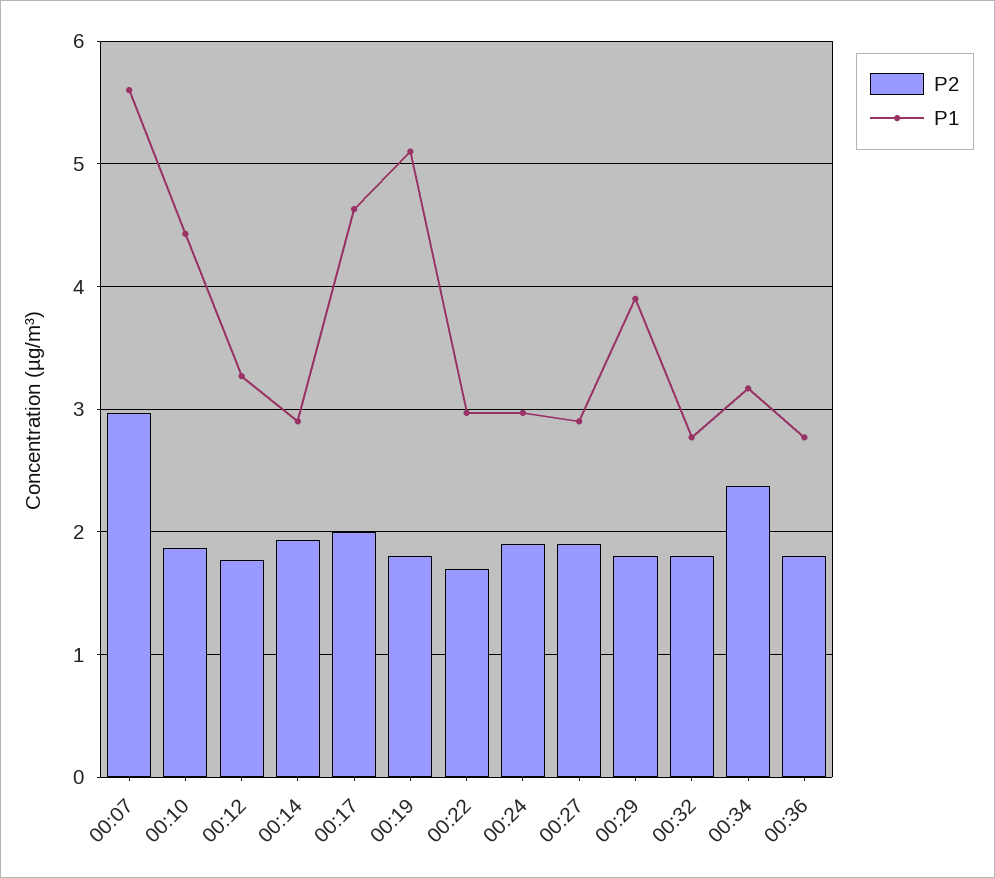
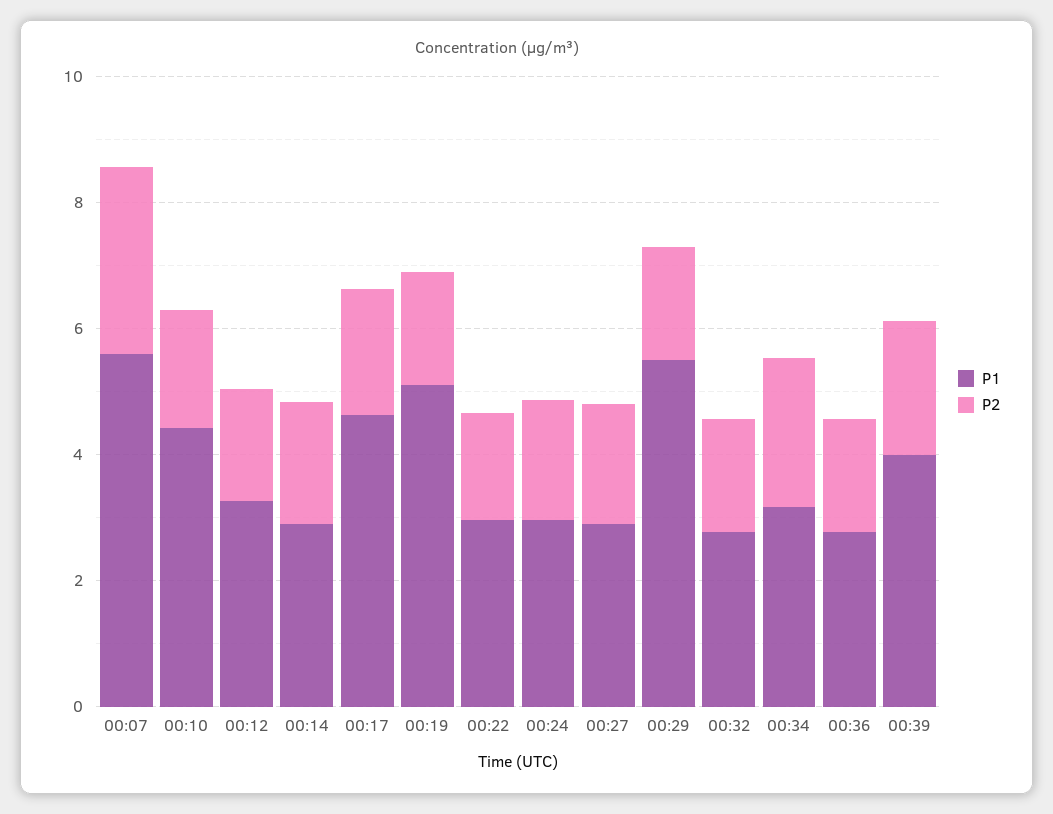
P1, 00:29: 3.9 -> 5.5
P1, 00:39: none -> 4
P2, 00:39: none -> 2

